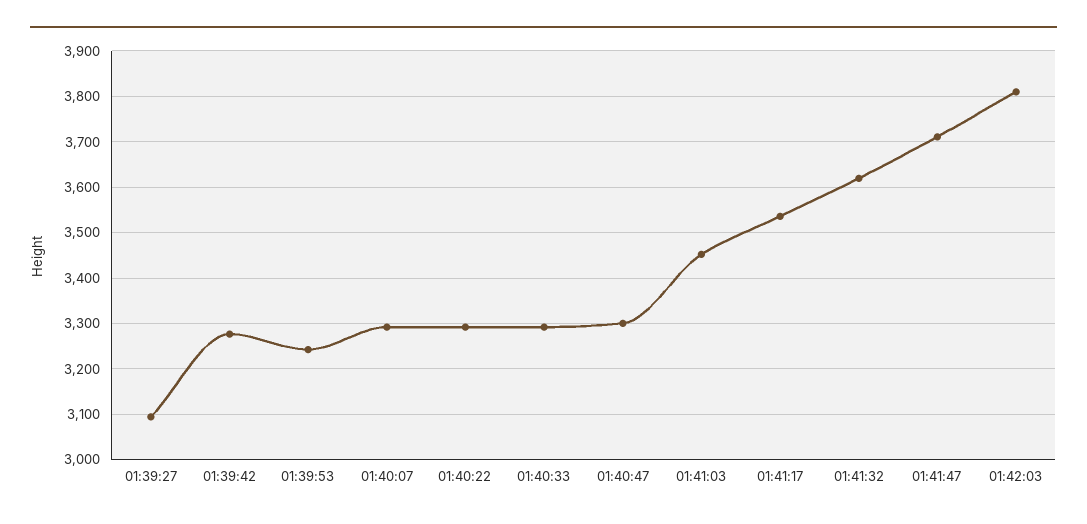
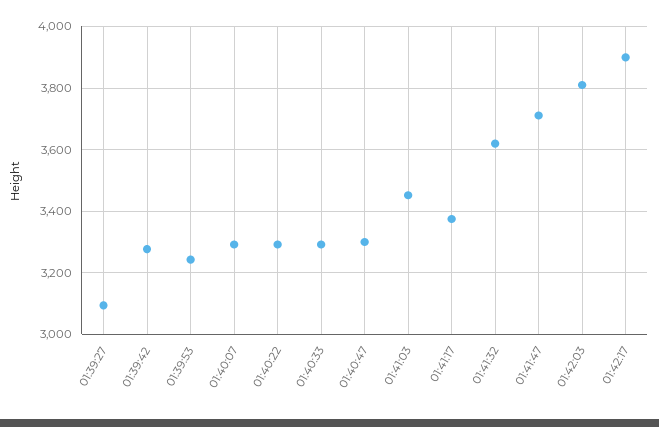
01:41:17: 3540 -> 3380
01:42:17: none -> 3900

